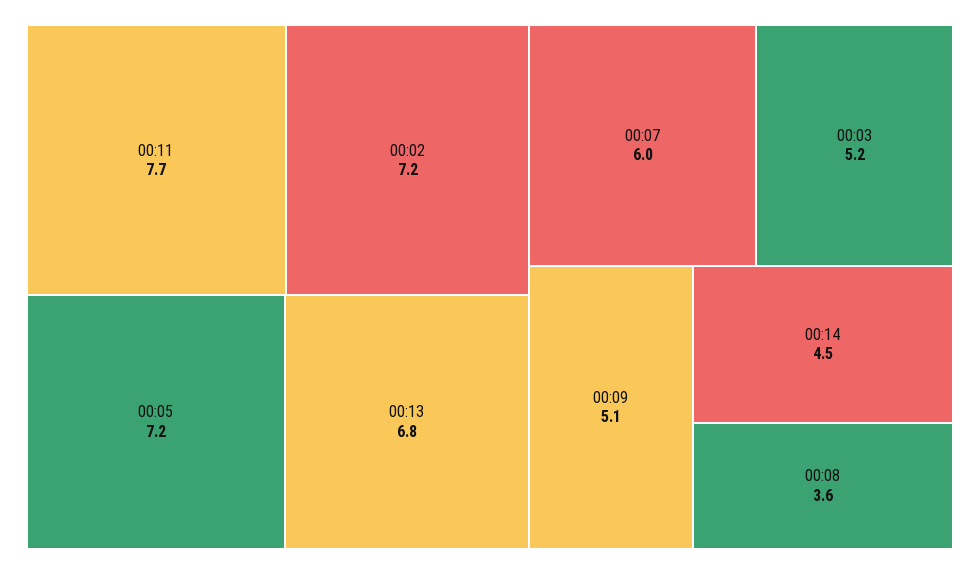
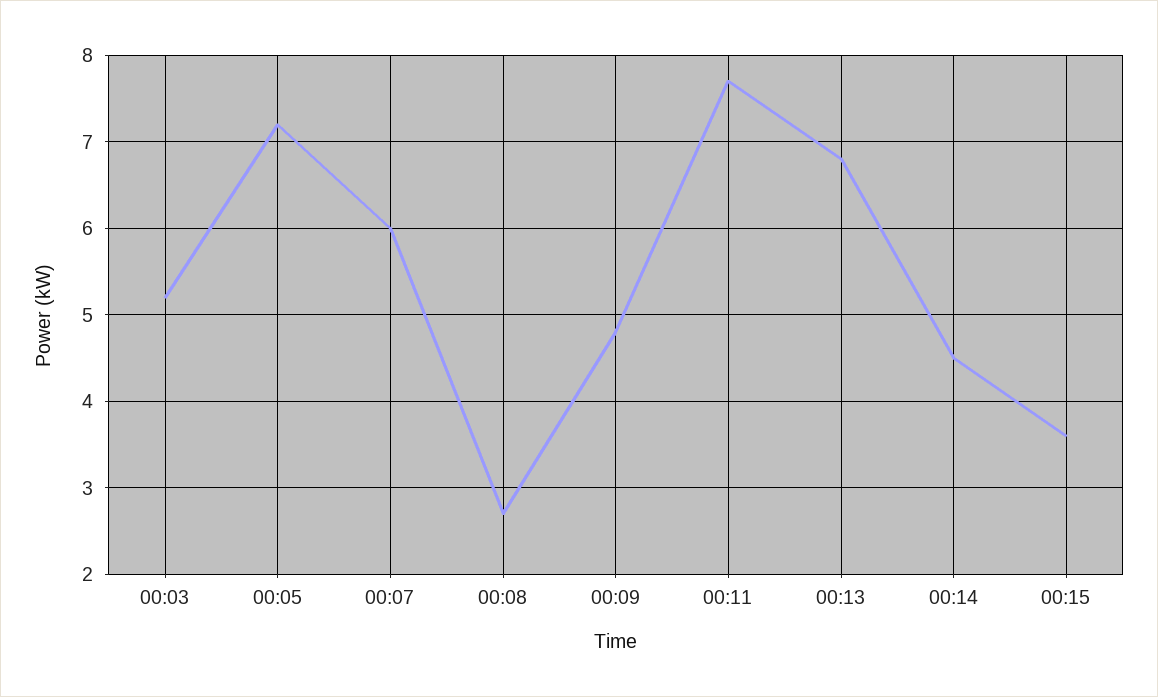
00:02: 7.2 -> none
00:09: 5.1 -> 4.8
00:08: 3.6 -> 2.7
00:15: none -> 3.6

